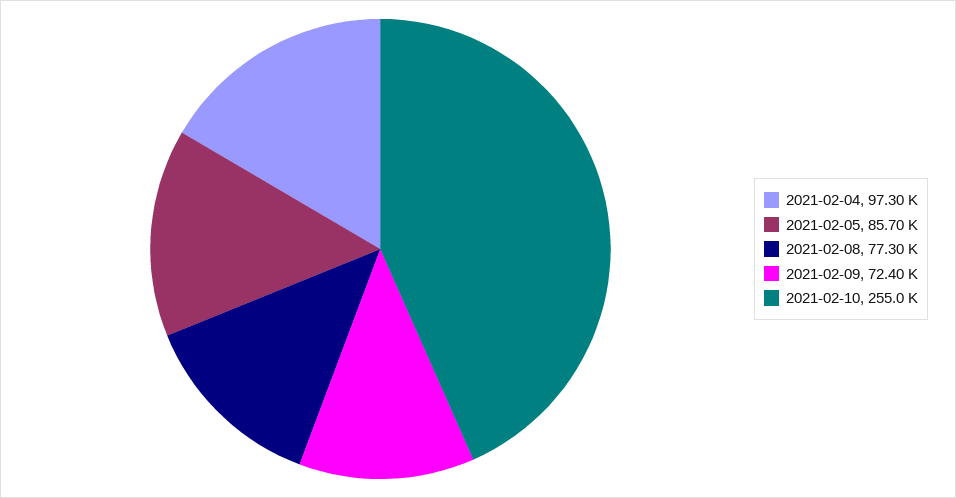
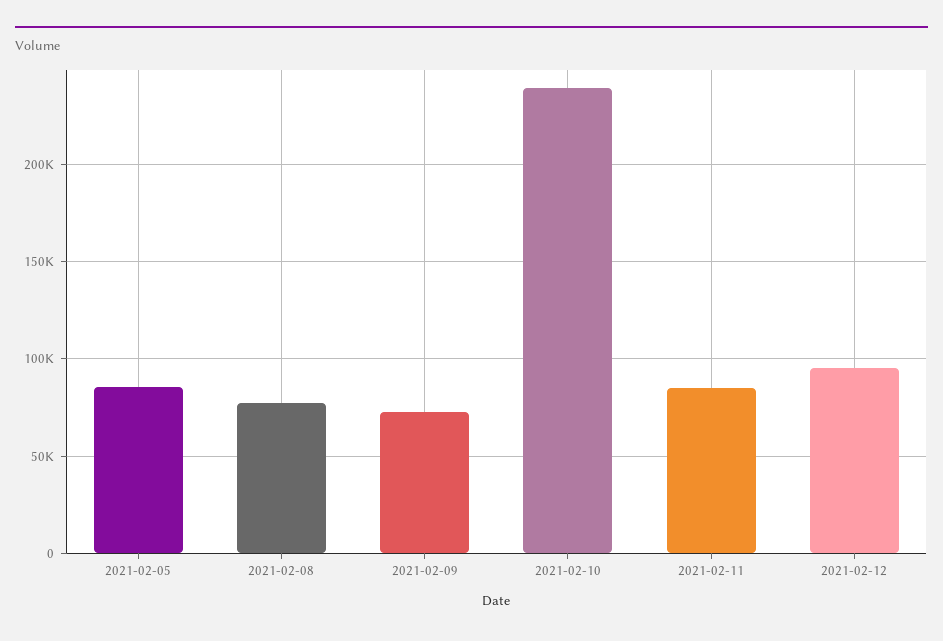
2021-02-04: 97300 -> none
2021-02-10: 255000 -> 240000
2021-02-11: none -> 85000
2021-02-12: none -> 95000

